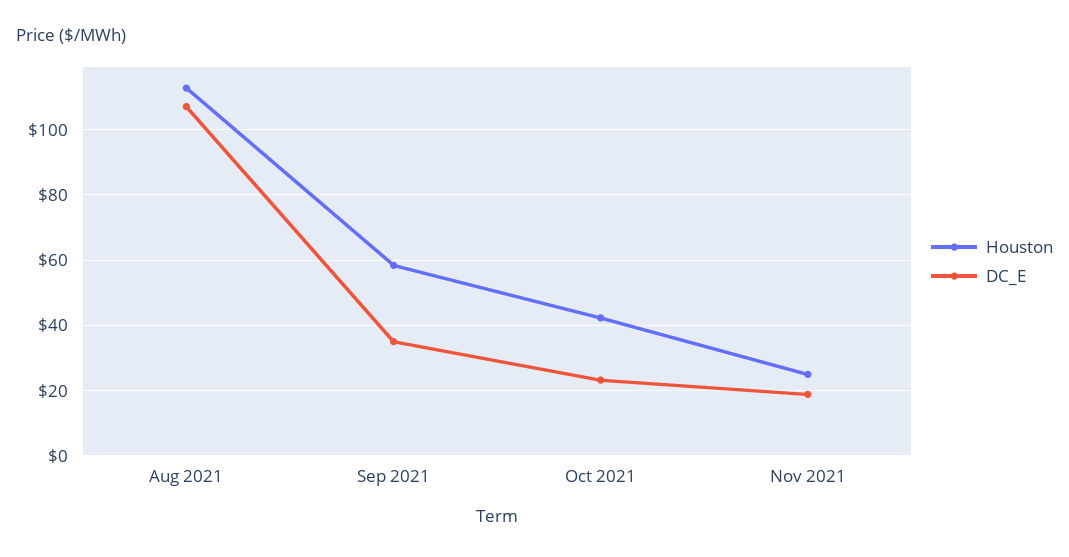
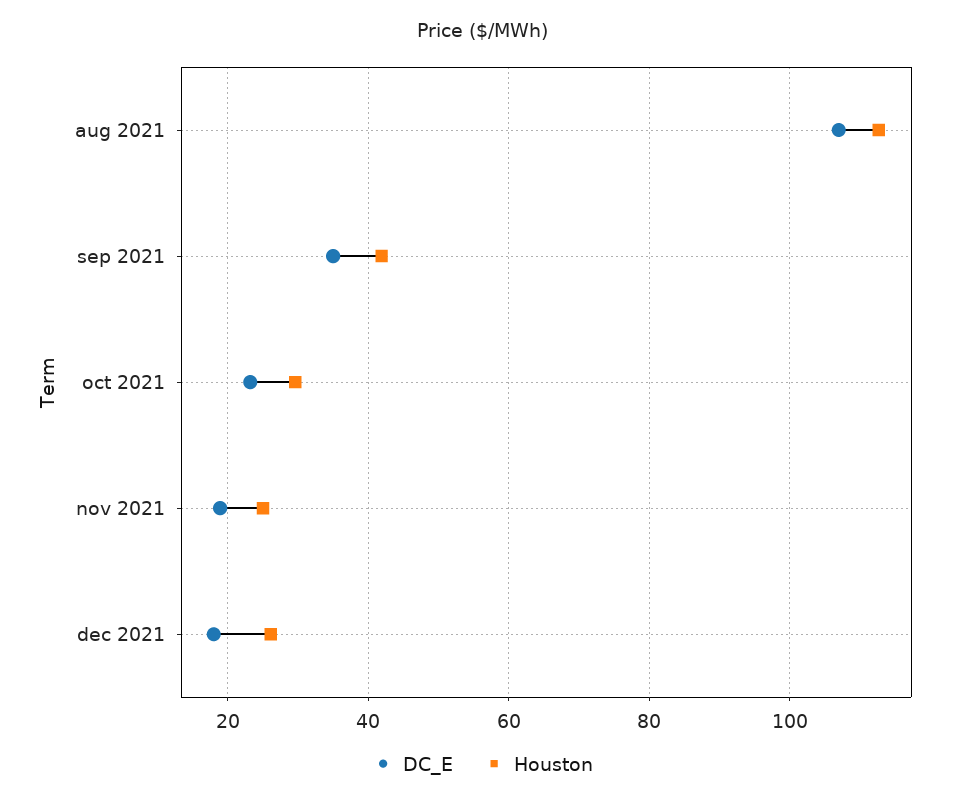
Houston, Sep 2021: 58 -> 42
Houston, Oct 2021: 42 -> 30
DC_E, dec 2021: none -> 18
Houston, dec 2021: none -> 26

